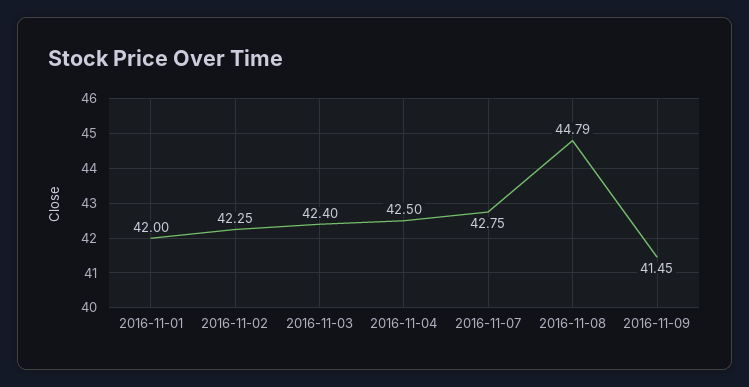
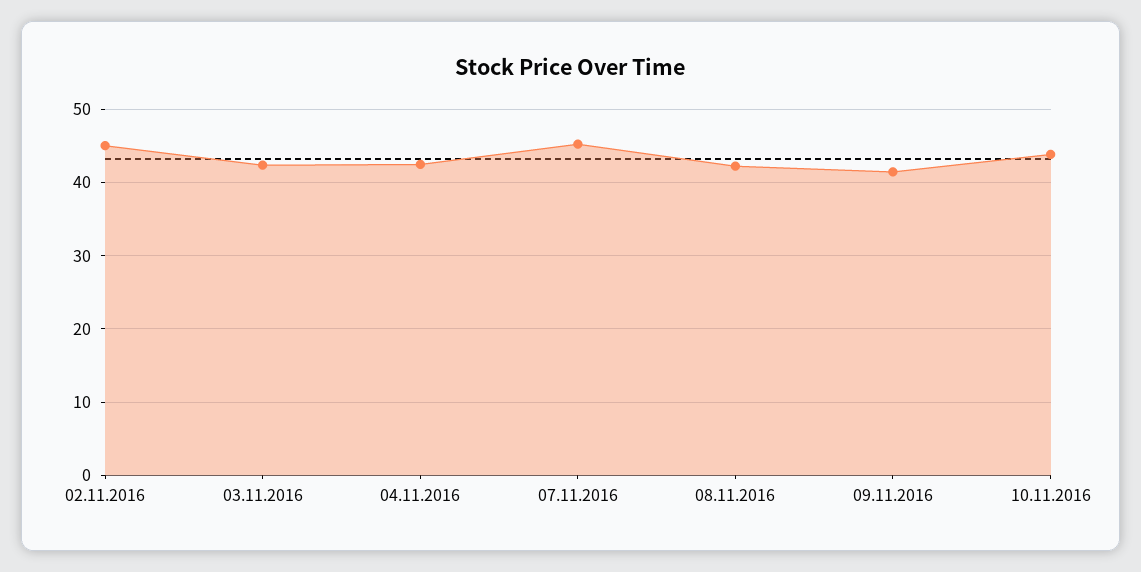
2016-11-01: 42 -> none
2016-11-02: 42.25 -> 45
2016-11-07: 42.75 -> 45
2016-11-08: 44.79 -> 42
10.11.2016: none -> 44

